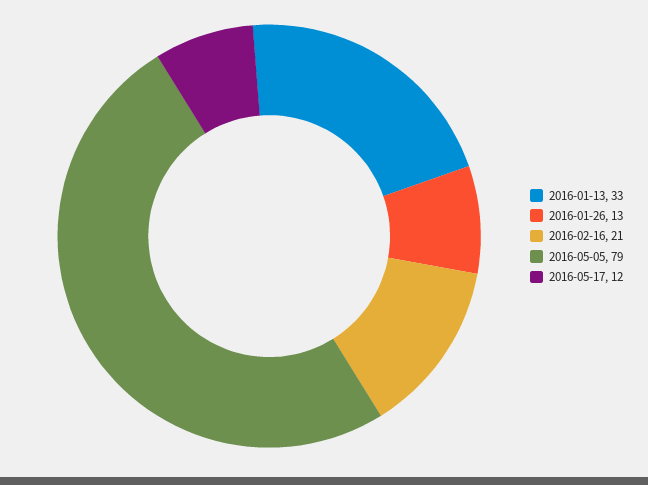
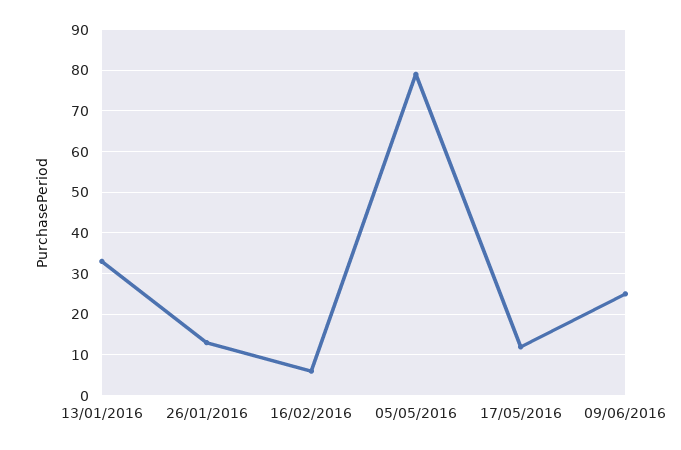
2016-02-16: 21 -> 5
09/06/2016: none -> 25

